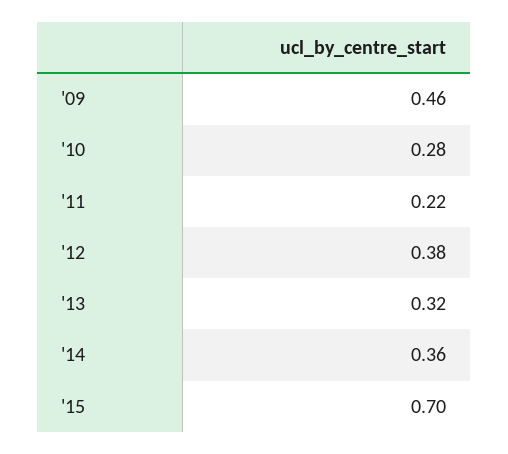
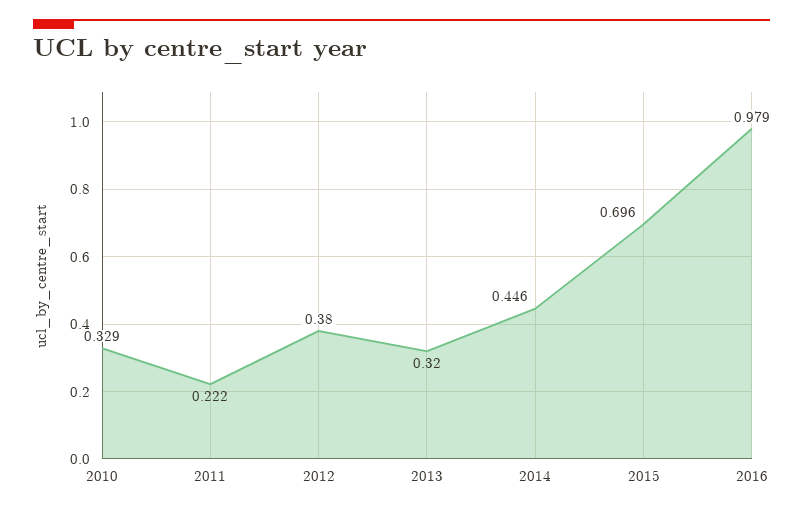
'09: 0.46 -> none
'10: 0.28 -> 0.329
'14: 0.36 -> 0.446
2016: none -> 0.979

